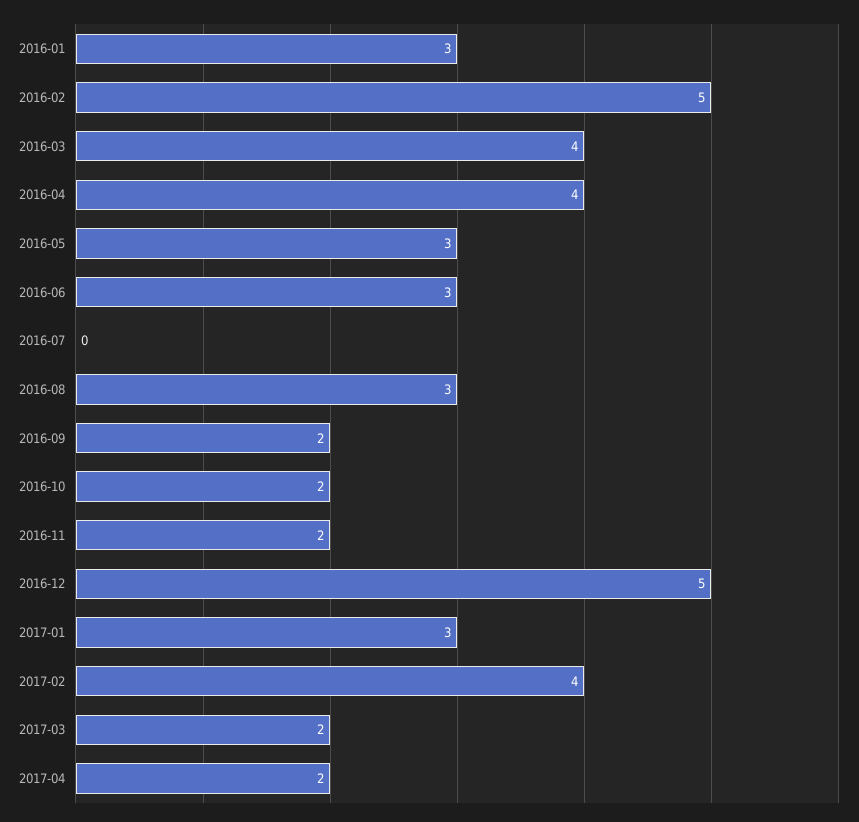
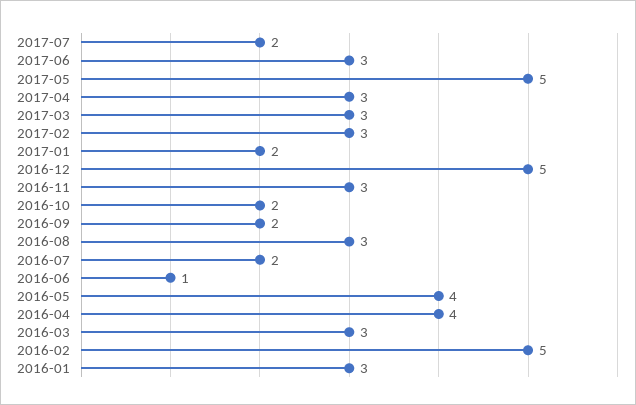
2016-03: 4 -> 3
2016-05: 3 -> 4
2016-06: 3 -> 1
2016-07: 0 -> 2
2016-11: 2 -> 3
2017-01: 3 -> 2
2017-02: 4 -> 3
2017-03: 2 -> 3
2017-04: 2 -> 3
2017-07: none -> 2
2017-06: none -> 3
2017-05: none -> 5

